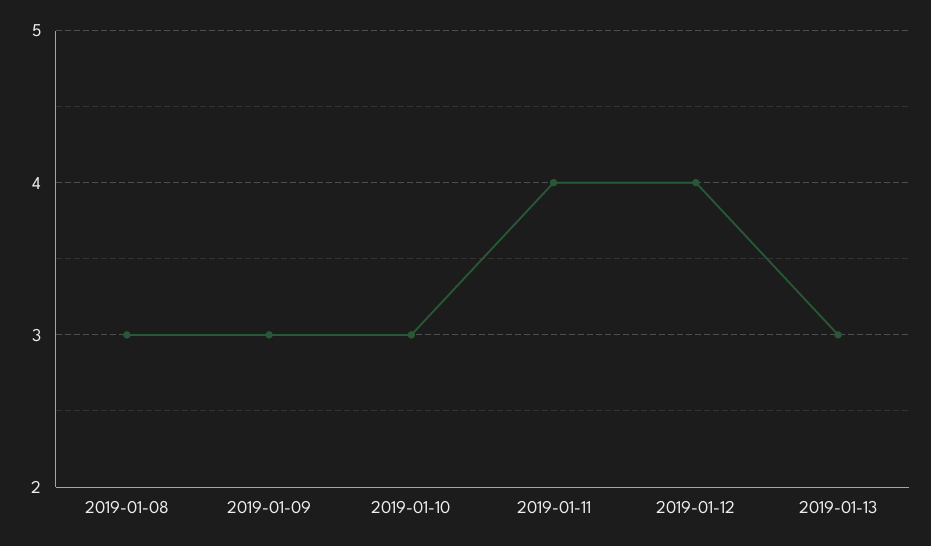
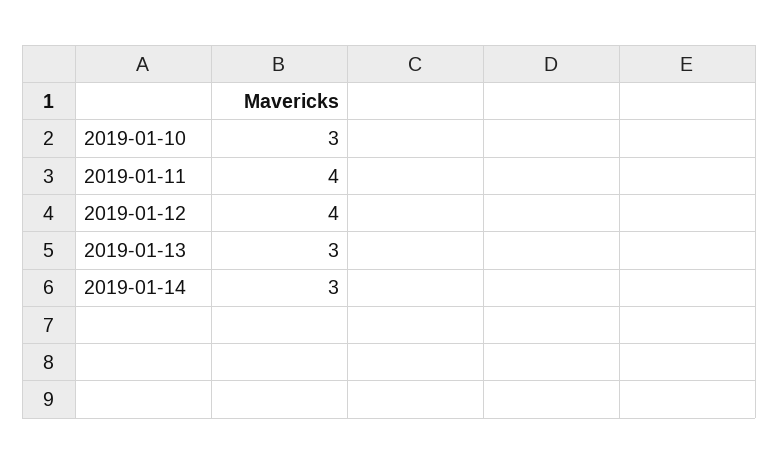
2019-01-08: 3 -> none
2019-01-09: 3 -> none
2019-01-14: none -> 3

